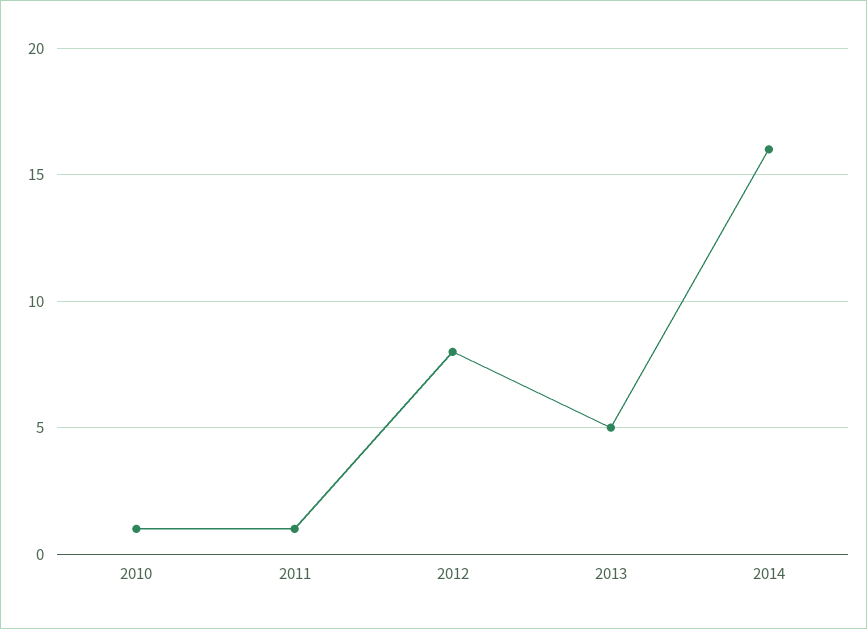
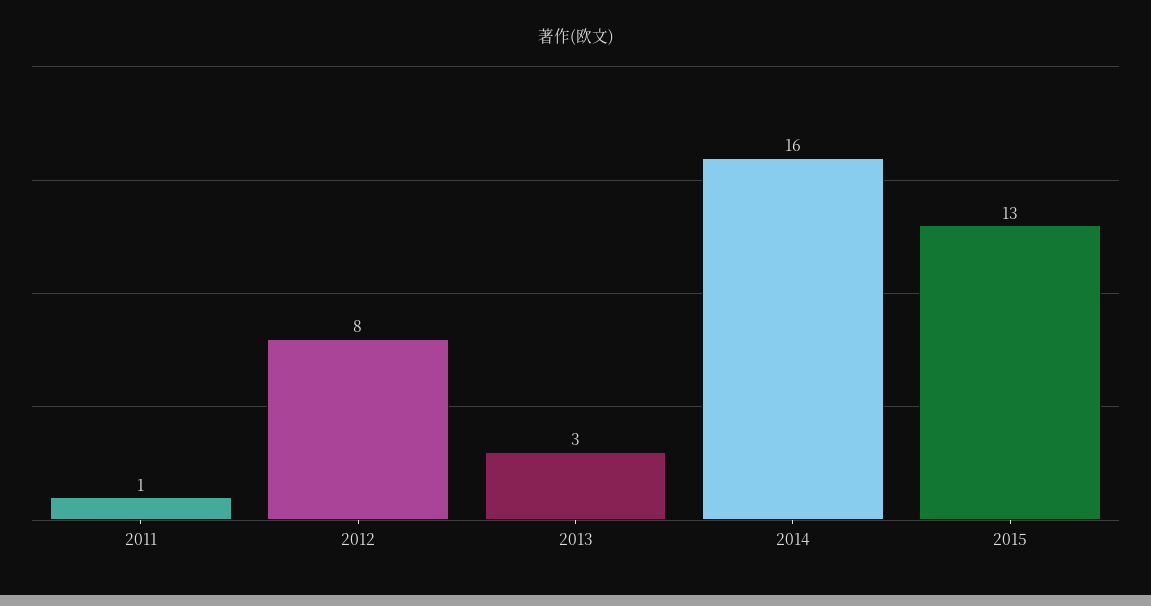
2010: 1 -> none
2013: 5 -> 3
2015: none -> 13

